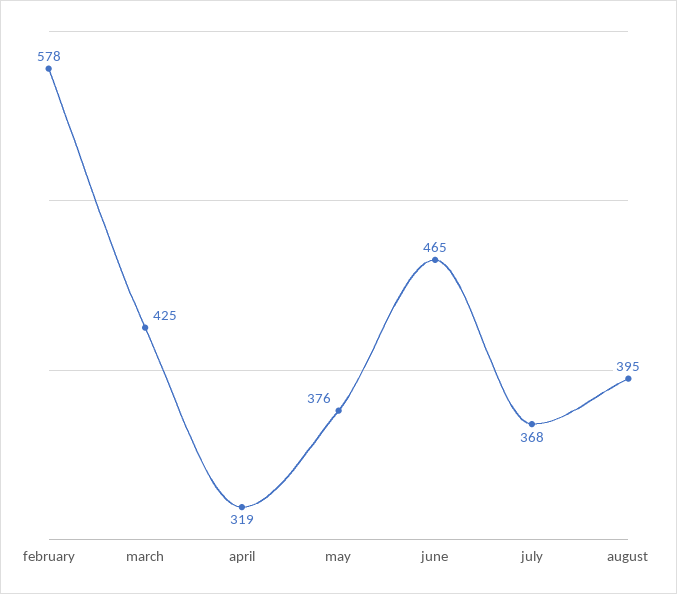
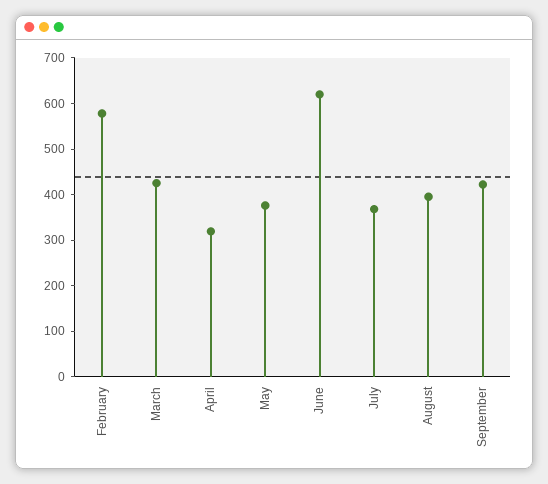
june: 465 -> 620
September: none -> 420

